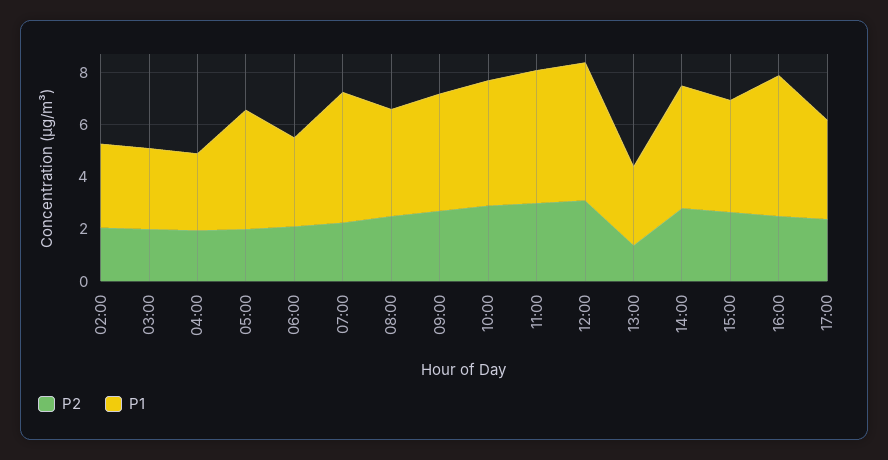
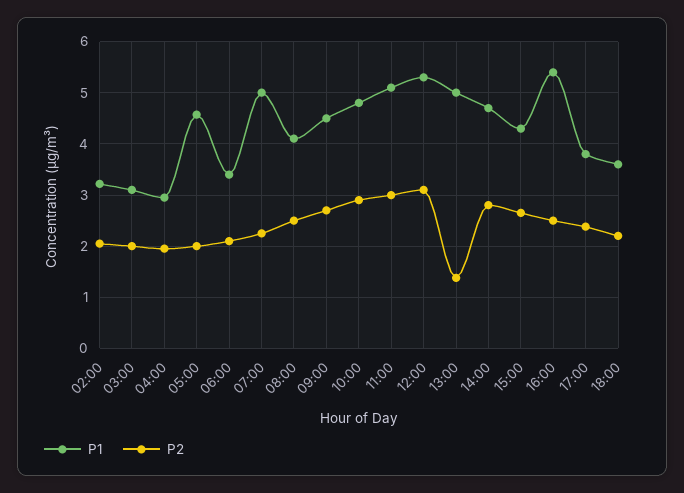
P1, 13:00: 3 -> 5
P1, 18:00: none -> 3.6
P2, 18:00: none -> 2.2

